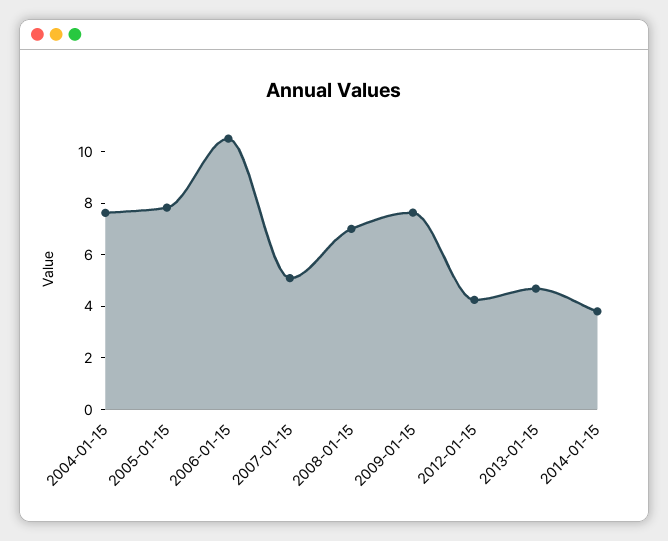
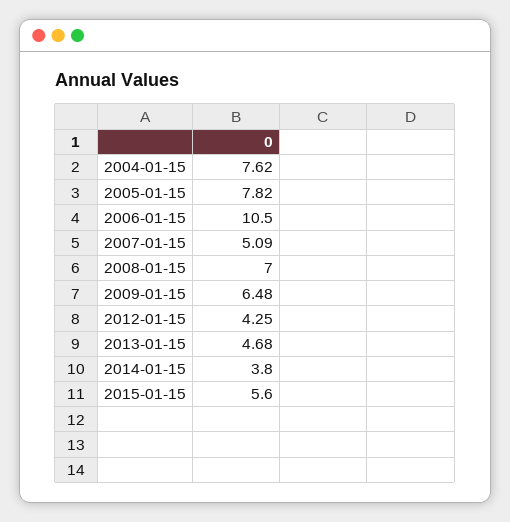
2009-01-15: 7.5 -> 6.48
2015-01-15: none -> 5.6

